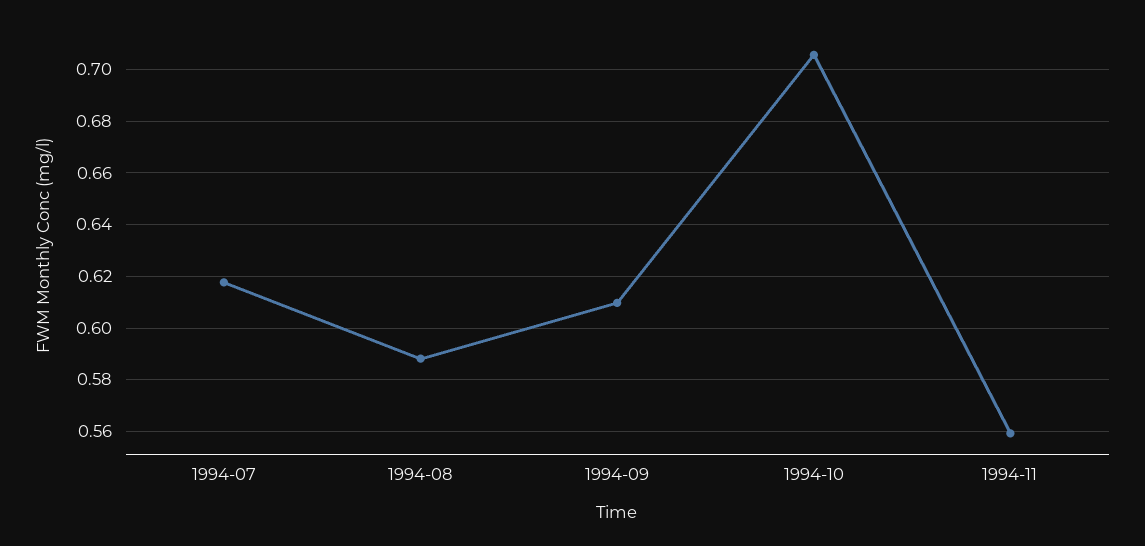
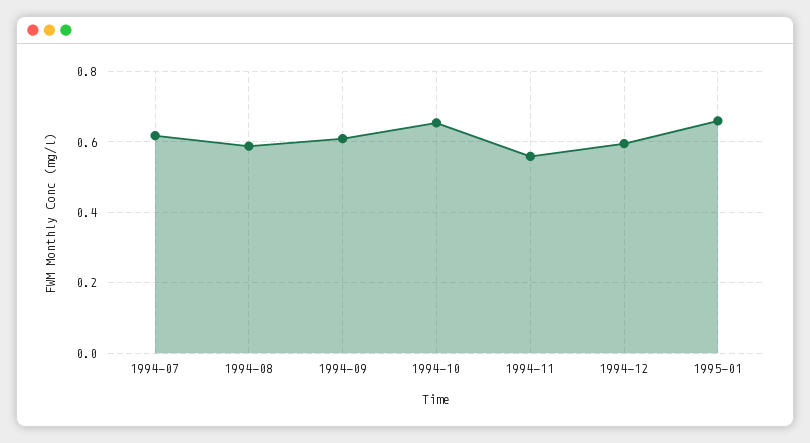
1994-10: 0.705 -> 0.66
1994-12: none -> 0.6
1995-01: none -> 0.66

